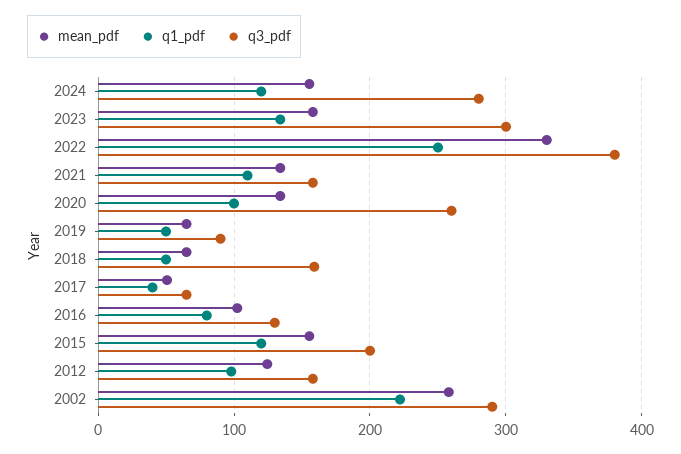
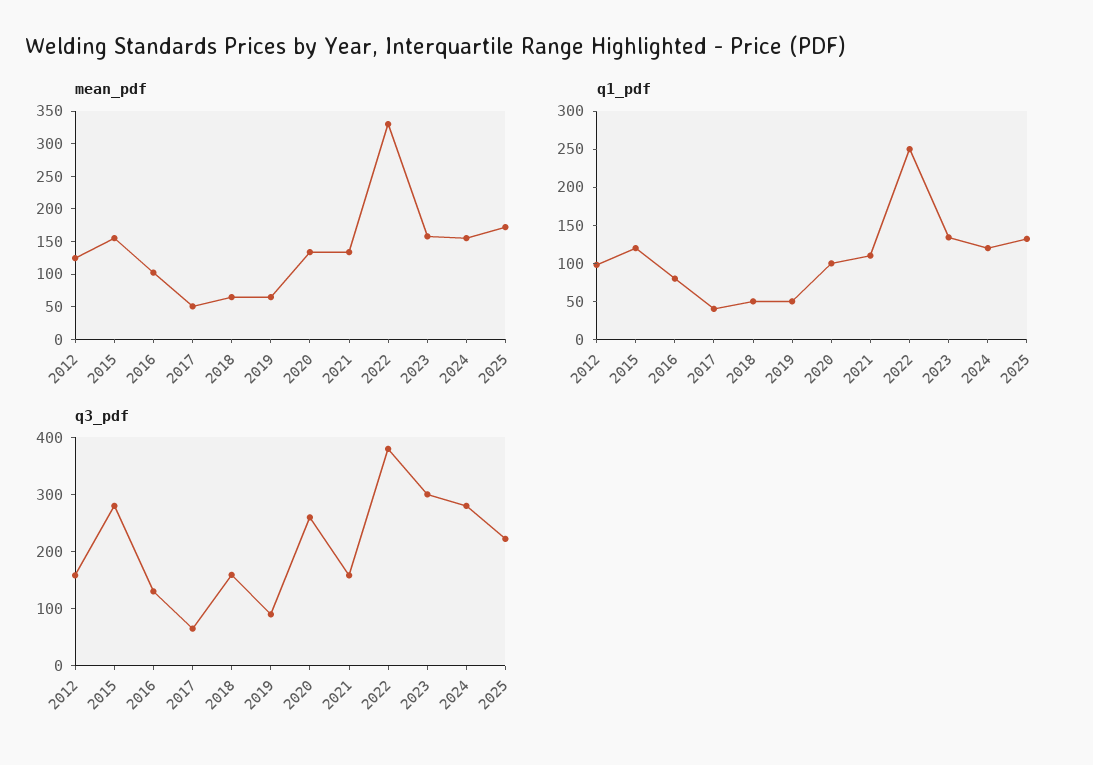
q3_pdf, 2015: 200 -> 280
mean_pdf, 2002: 260 -> none
q1_pdf, 2002: 220 -> none
q3_pdf, 2002: 290 -> none
mean_pdf, 2025: none -> 175
q1_pdf, 2025: none -> 125
q3_pdf, 2025: none -> 220

